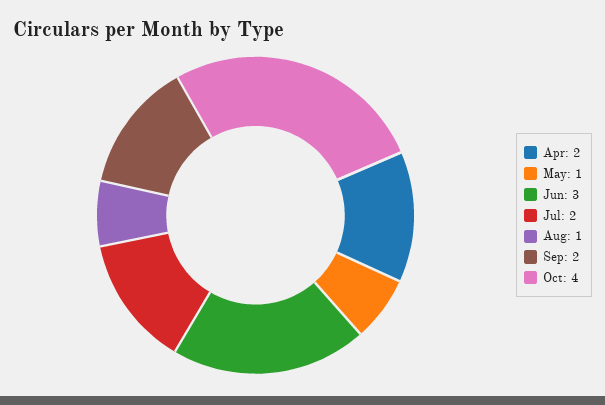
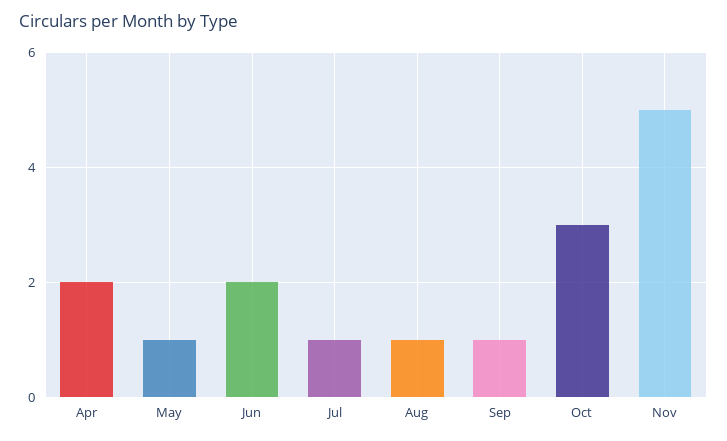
Jun: 3 -> 2
Jul: 2 -> 1
Sep: 2 -> 1
Oct: 4 -> 3
Nov: none -> 5

